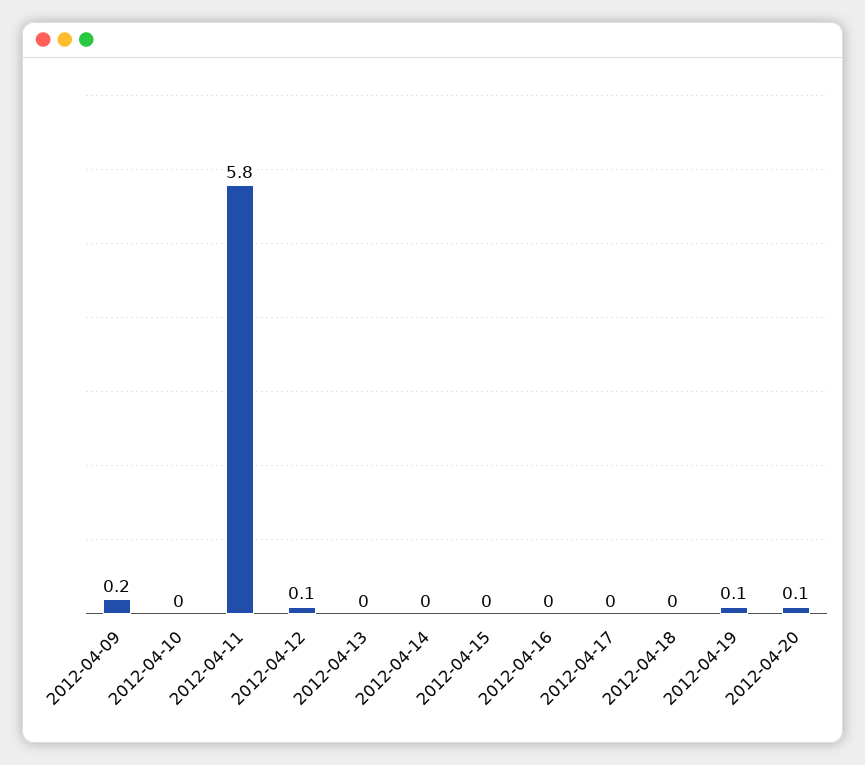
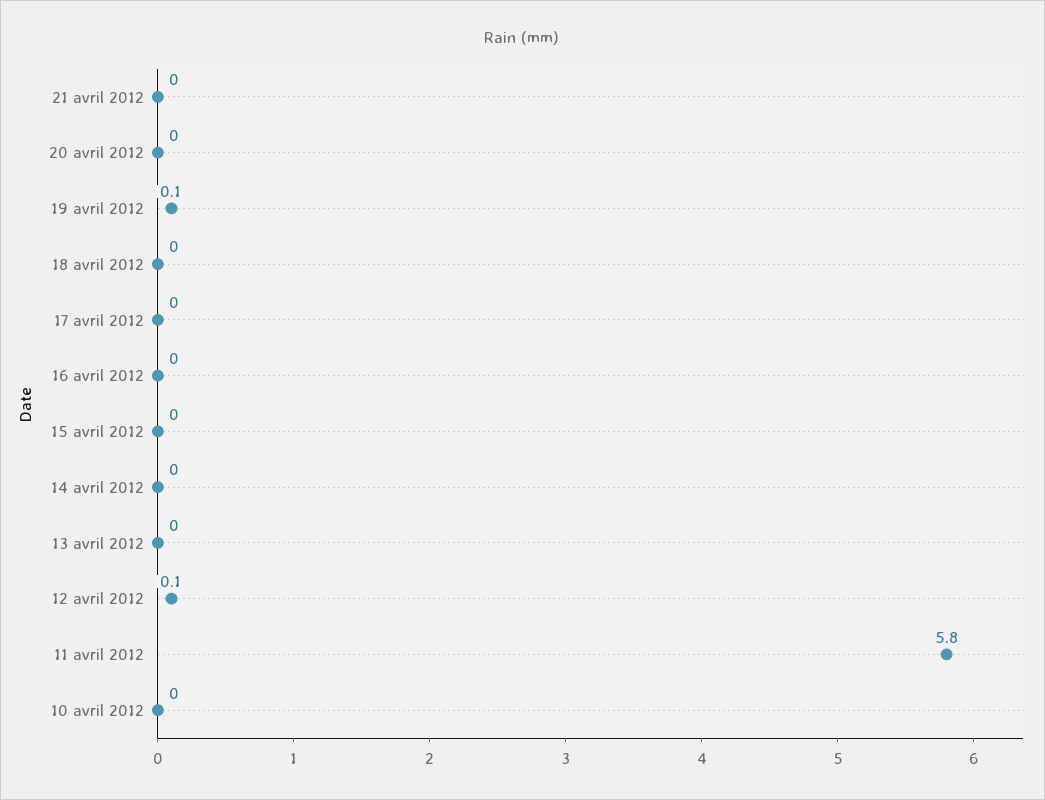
2012-04-09: 0.2 -> none
2012-04-20: 0.1 -> 0
21 avril 2012: none -> 0

